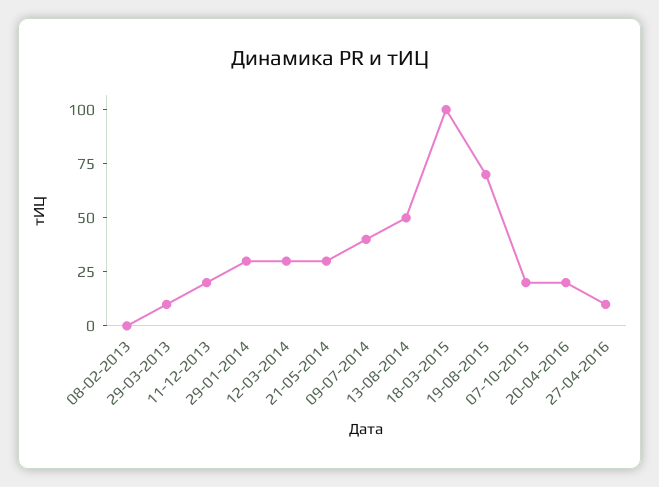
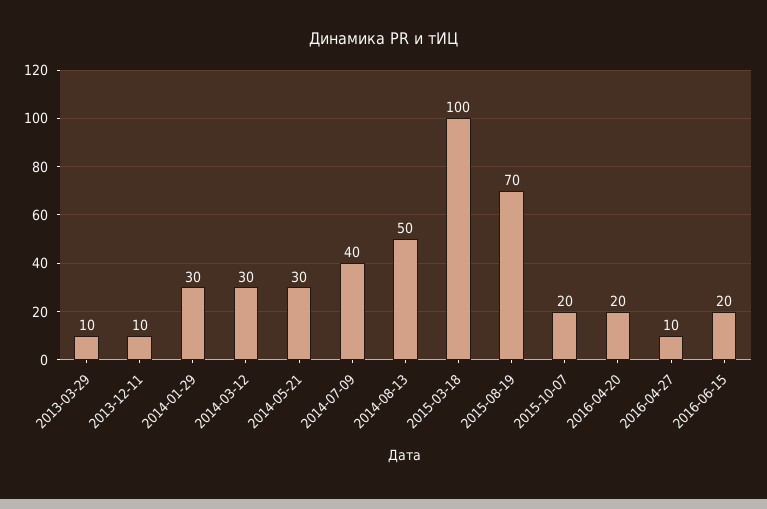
08-02-2013: 0 -> none
11-12-2013: 20 -> 10
2016-06-15: none -> 20

